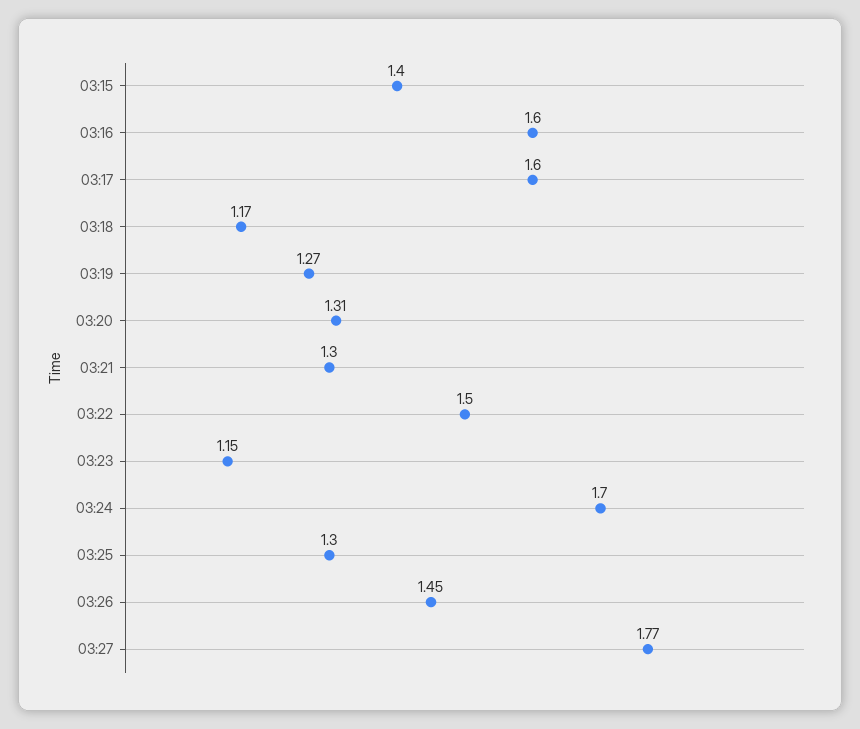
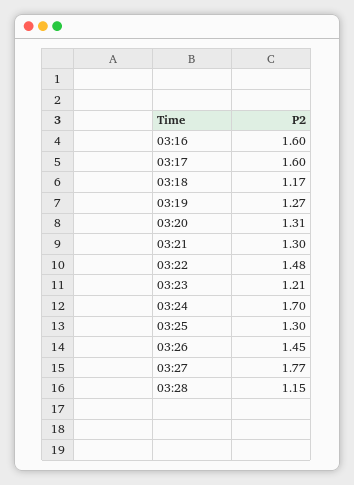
03:15: 1.4 -> none
03:22: 1.5 -> 1.48
03:23: 1.15 -> 1.21
03:28: none -> 1.15

